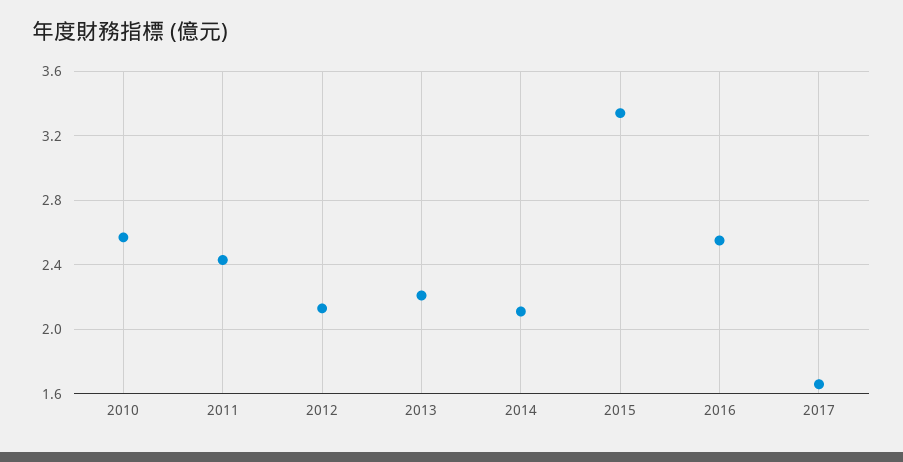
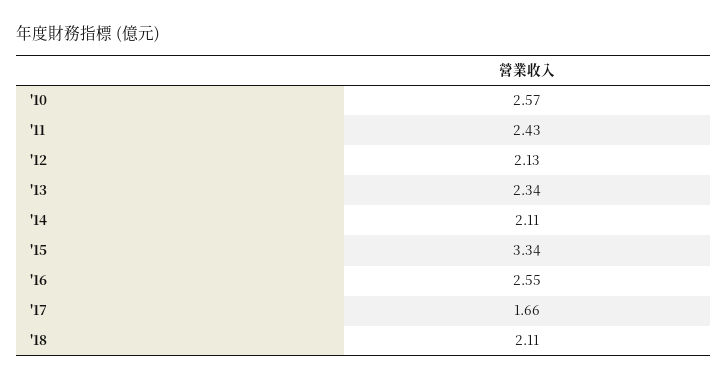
2013: 2.2 -> 2.34
'18: none -> 2.11

